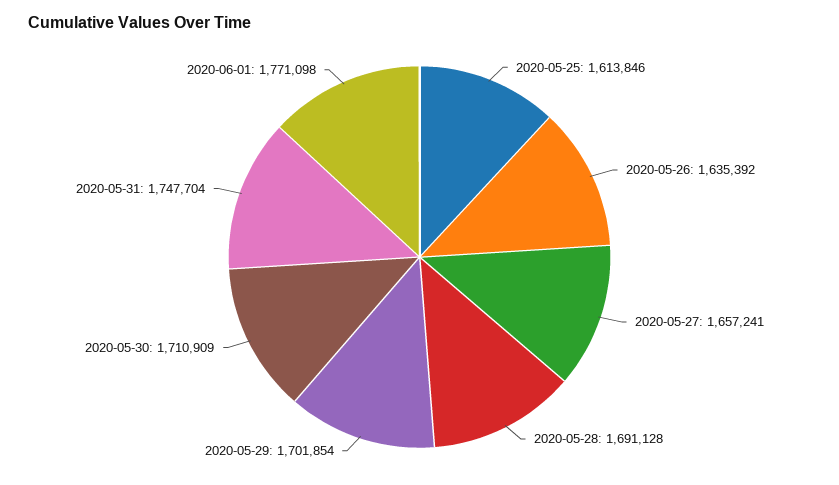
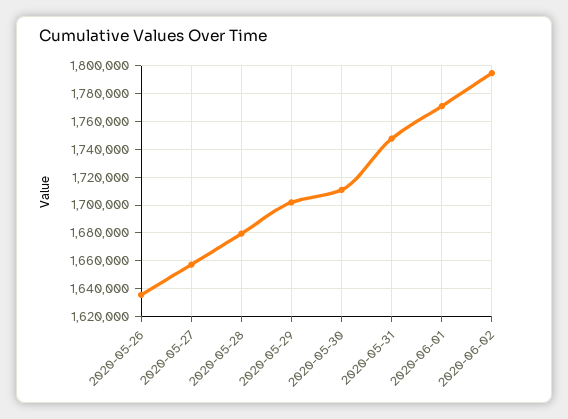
2020-05-25: 1613846 -> none
2020-05-28: 1691128 -> 1680000
2020-06-02: none -> 1795000

